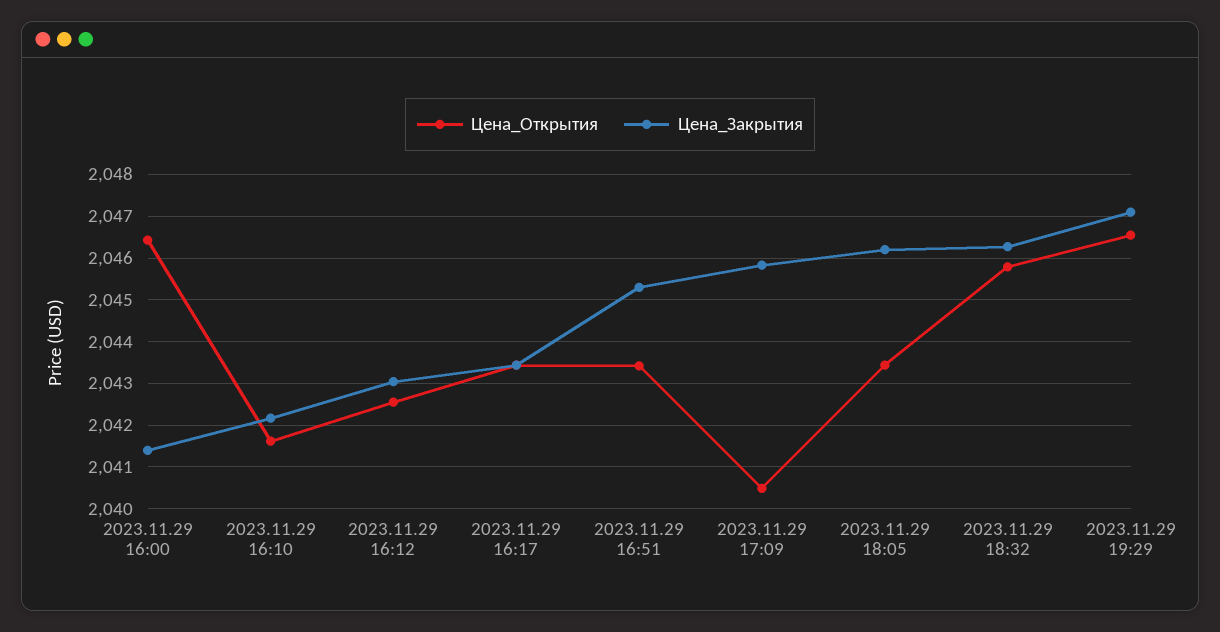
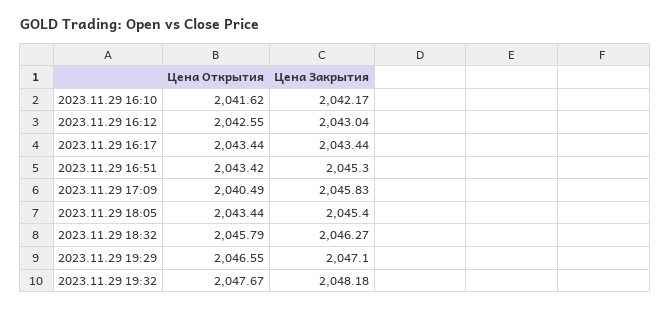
Цена_Открытия, 2023.11.29 16:00: 2046.4 -> none
Цена_Закрытия, 2023.11.29 16:00: 2041.4 -> none
Цена_Закрытия, 2023.11.29 18:05: 2046.2 -> 2045.4
Цена_Открытия, 2023.11.29 19:32: none -> 2047.67
Цена_Закрытия, 2023.11.29 19:32: none -> 2048.18

